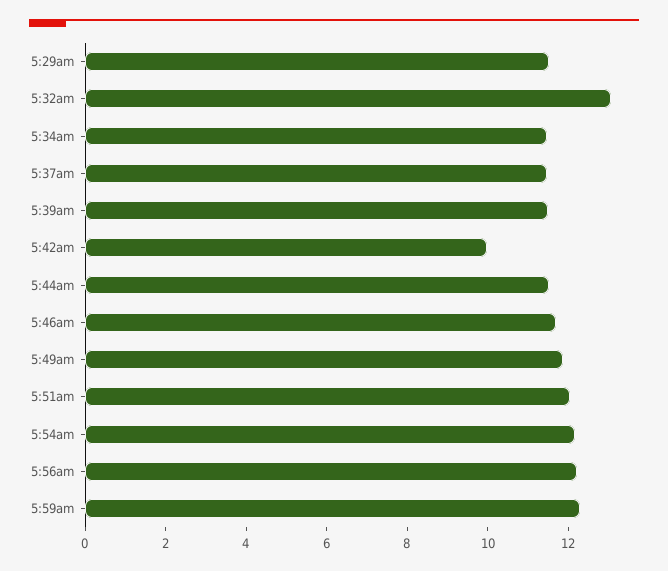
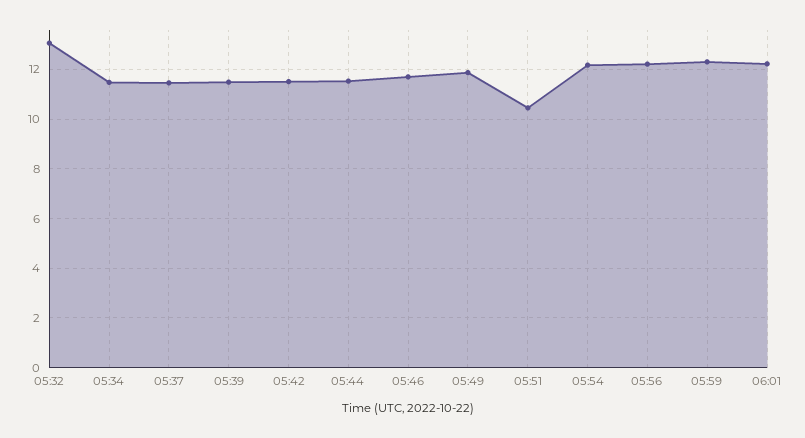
5:29am: 11.5 -> none
5:42am: 10 -> 11.5
5:51am: 12 -> 10.5
06:01: none -> 12.25

